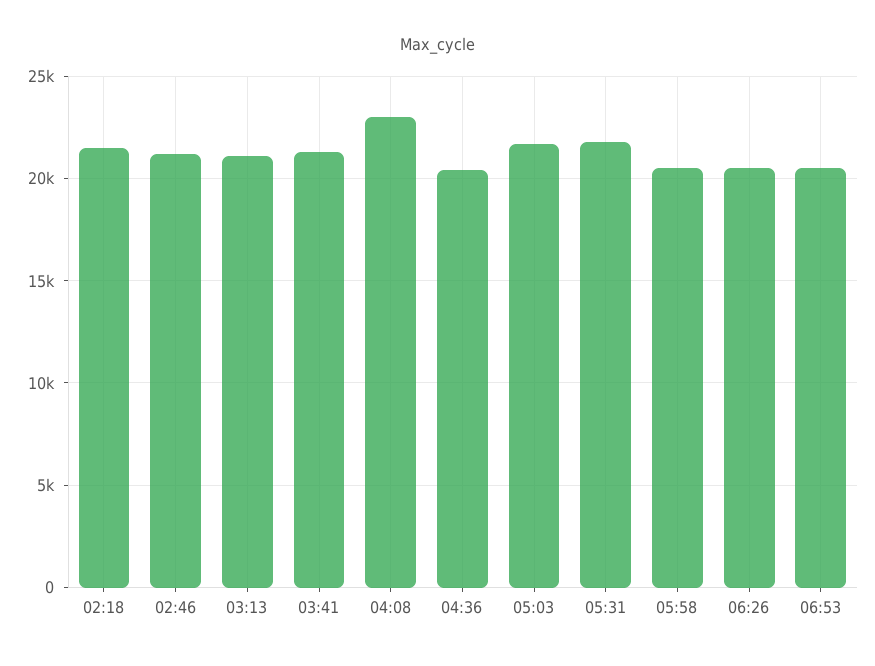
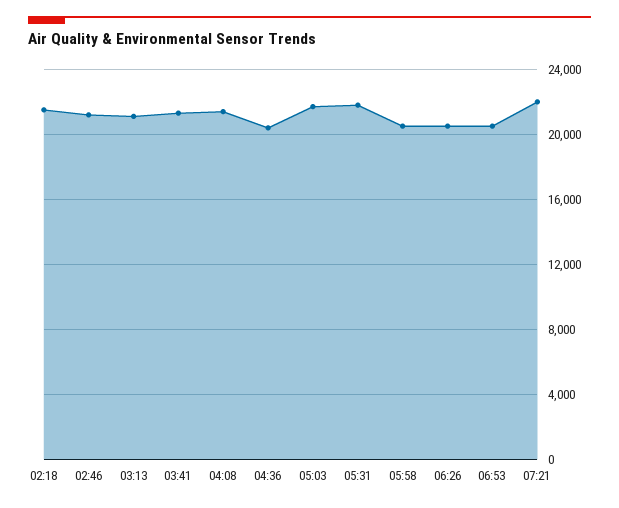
04:08: 23000 -> 21500
07:21: none -> 22000

